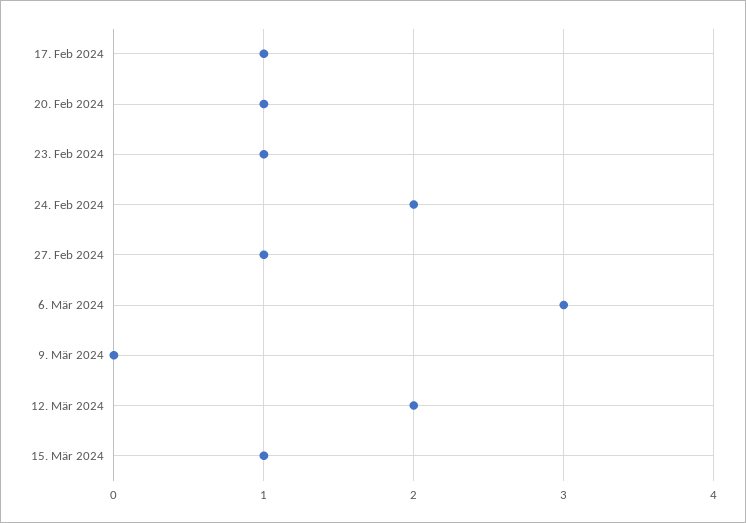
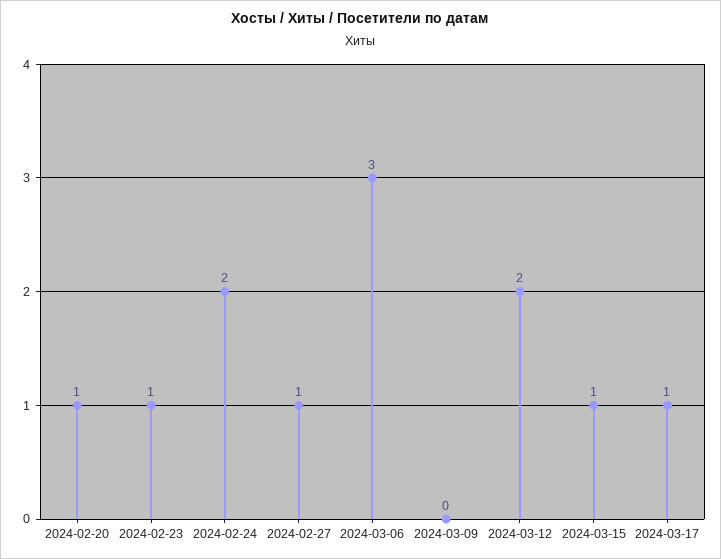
17. Feb 2024: 1 -> none
2024-03-17: none -> 1

